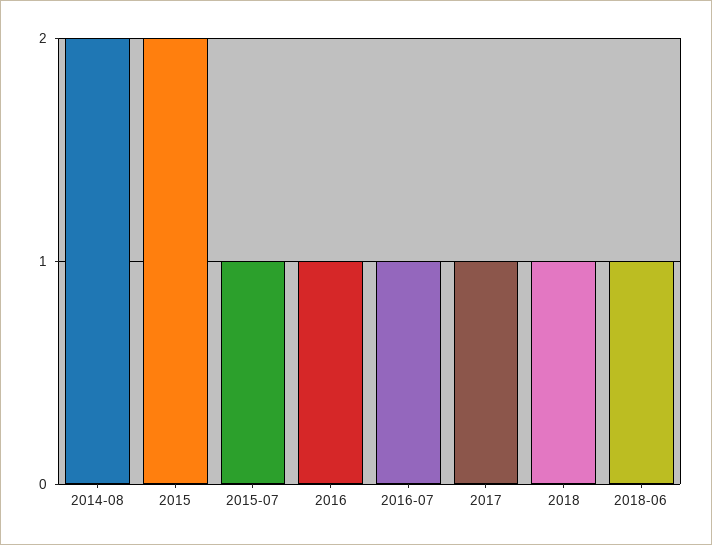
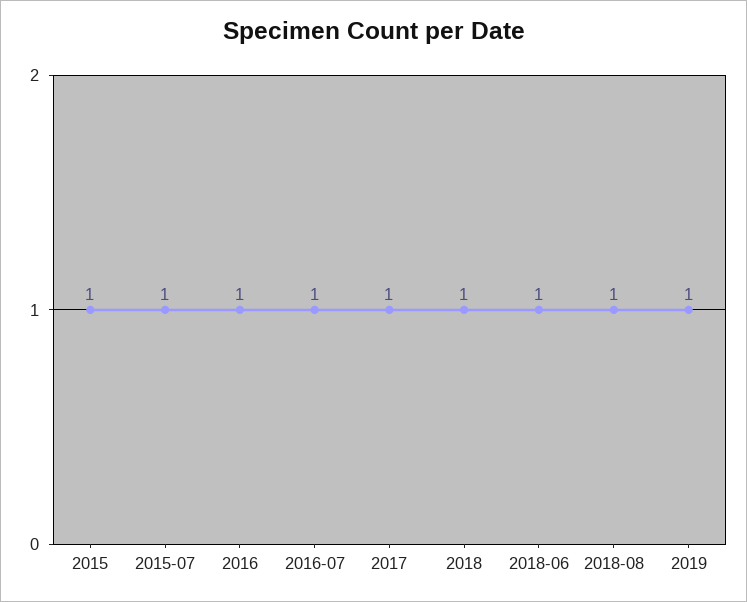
2014-08: 2 -> none
2015: 2 -> 1
2018-08: none -> 1
2019: none -> 1

